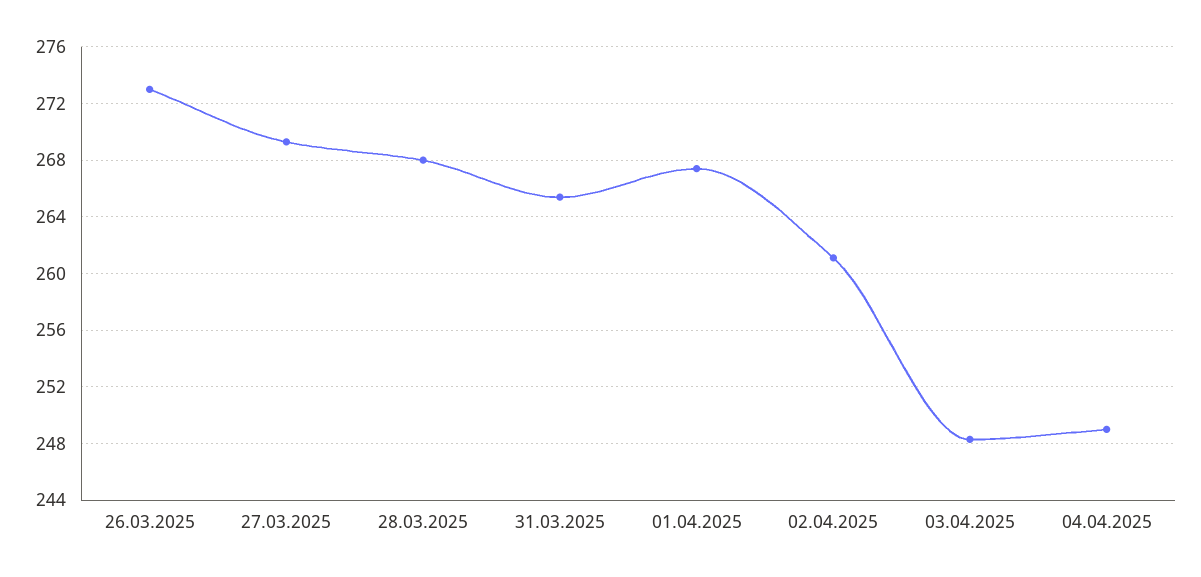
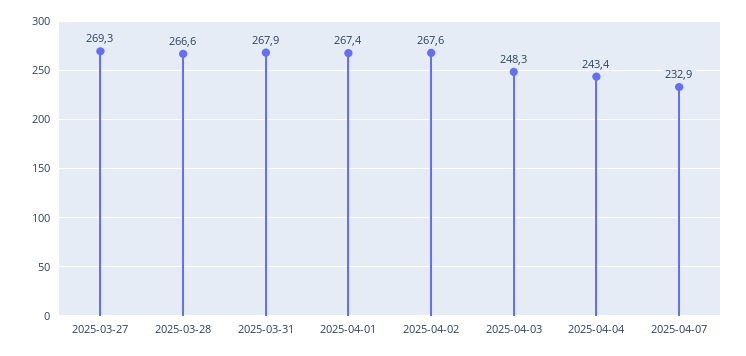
26.03.2025: 273 -> none
28.03.2025: 268 -> 266.6
31.03.2025: 265.5 -> 267.9
02.04.2025: 261 -> 267.6
04.04.2025: 249 -> 243.4
2025-04-07: none -> 232.9

